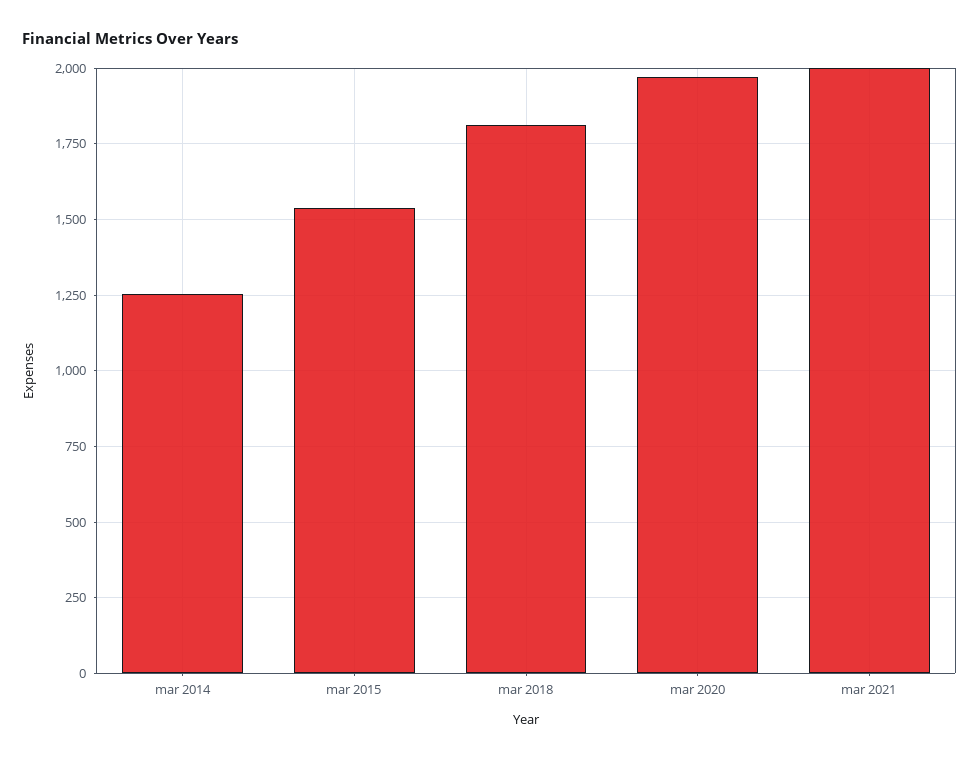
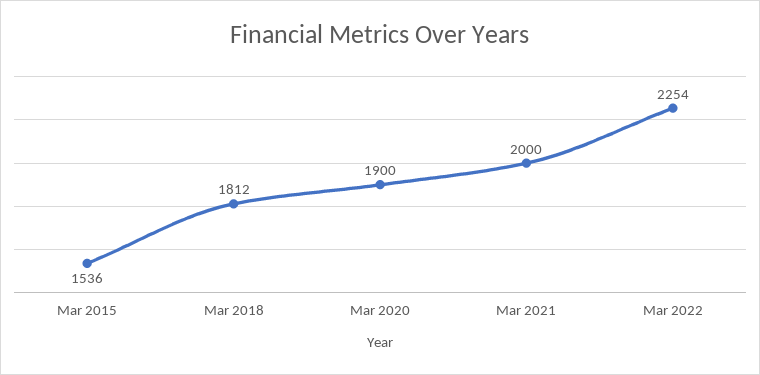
mar 2014: 1250 -> none
mar 2020: 1975 -> 1900
Mar 2022: none -> 2254

